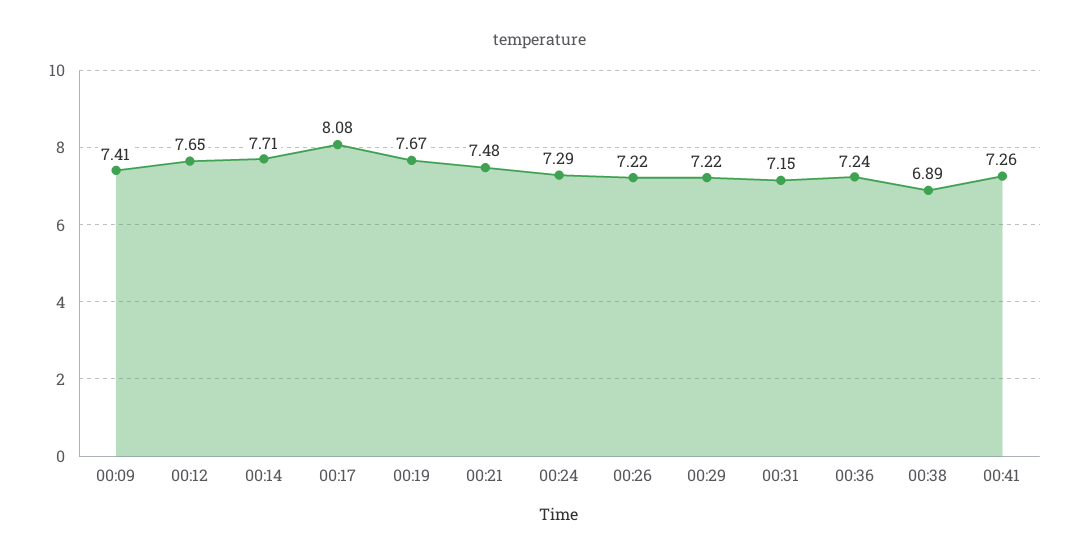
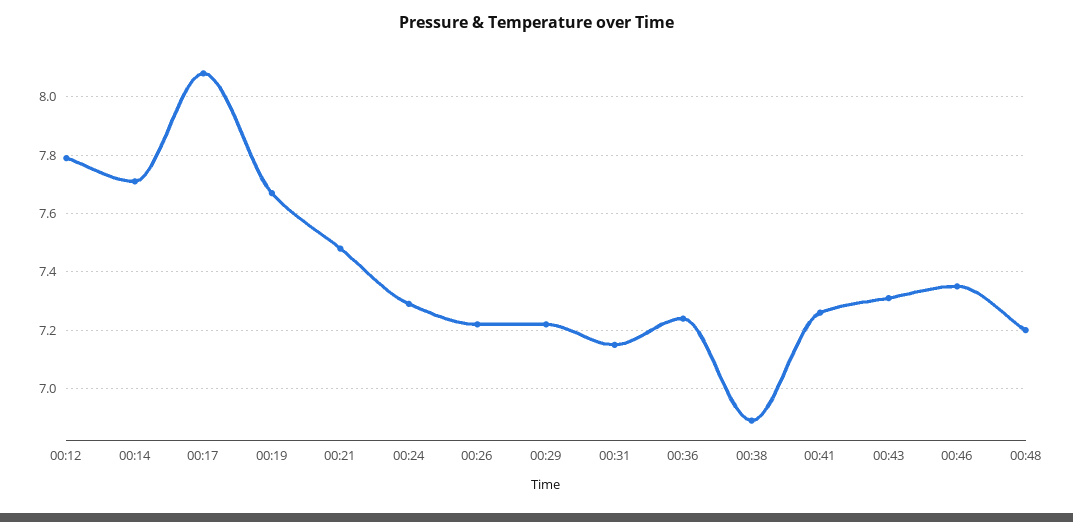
00:09: 7.41 -> none
00:12: 7.65 -> 7.8
00:43: none -> 7.3
00:46: none -> 7.35
00:48: none -> 7.2

